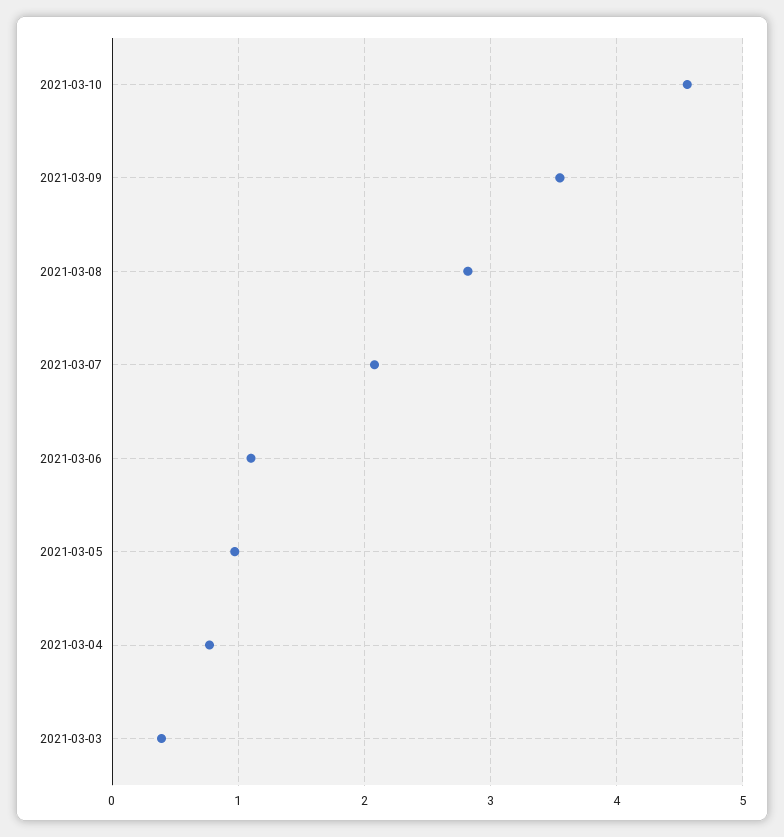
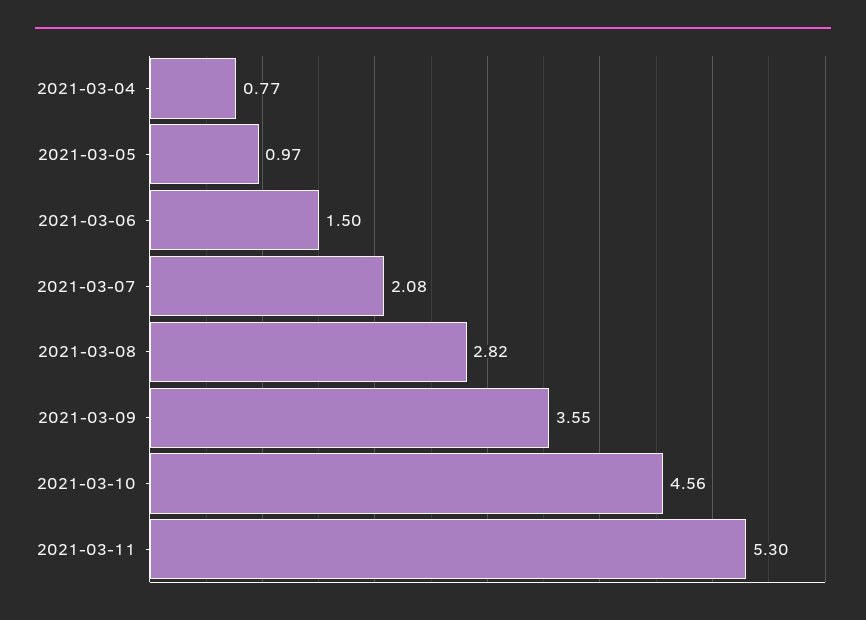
2021-03-06: 1.1 -> 1.5
2021-03-03: 0.4 -> none
2021-03-11: none -> 5.3

